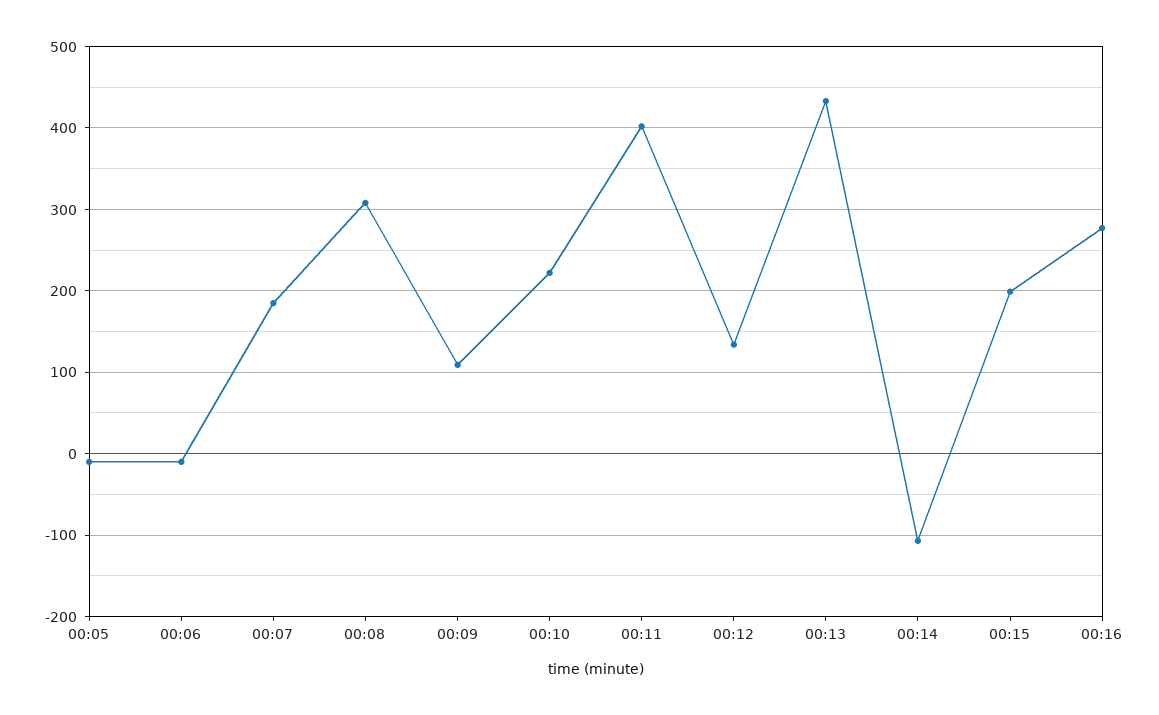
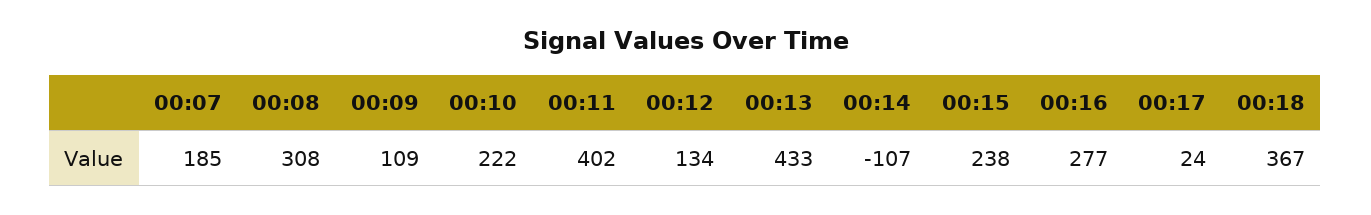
00:05: -10 -> none
00:06: -10 -> none
00:15: 200 -> 238
00:17: none -> 24
00:18: none -> 367

